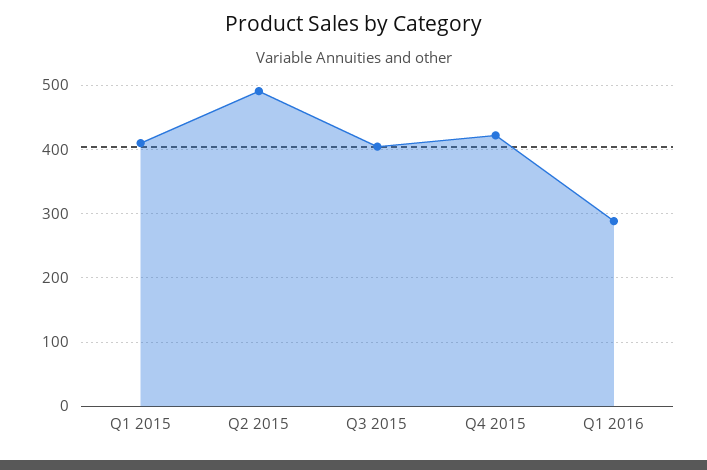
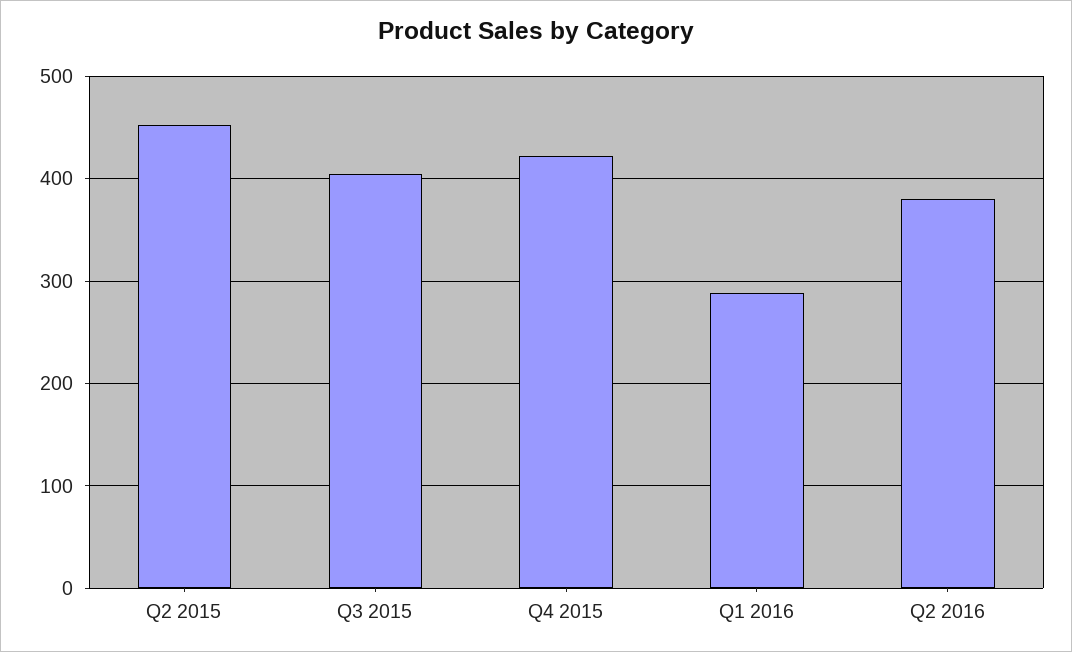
Q1 2015: 410 -> none
Q2 2015: 490 -> 450
Q2 2016: none -> 380

